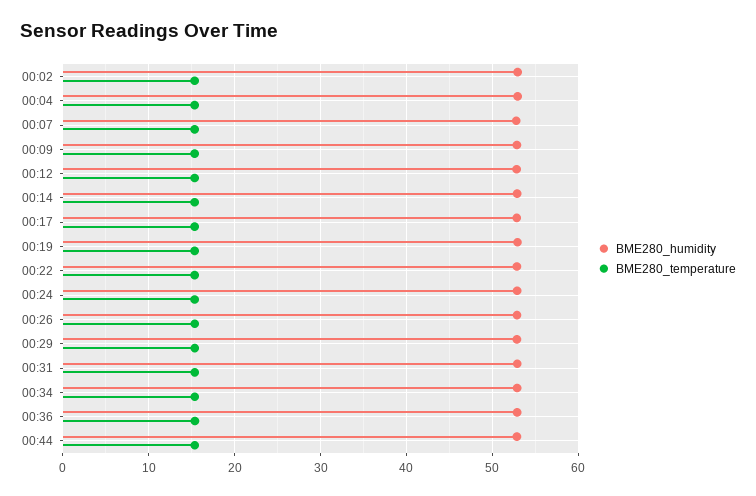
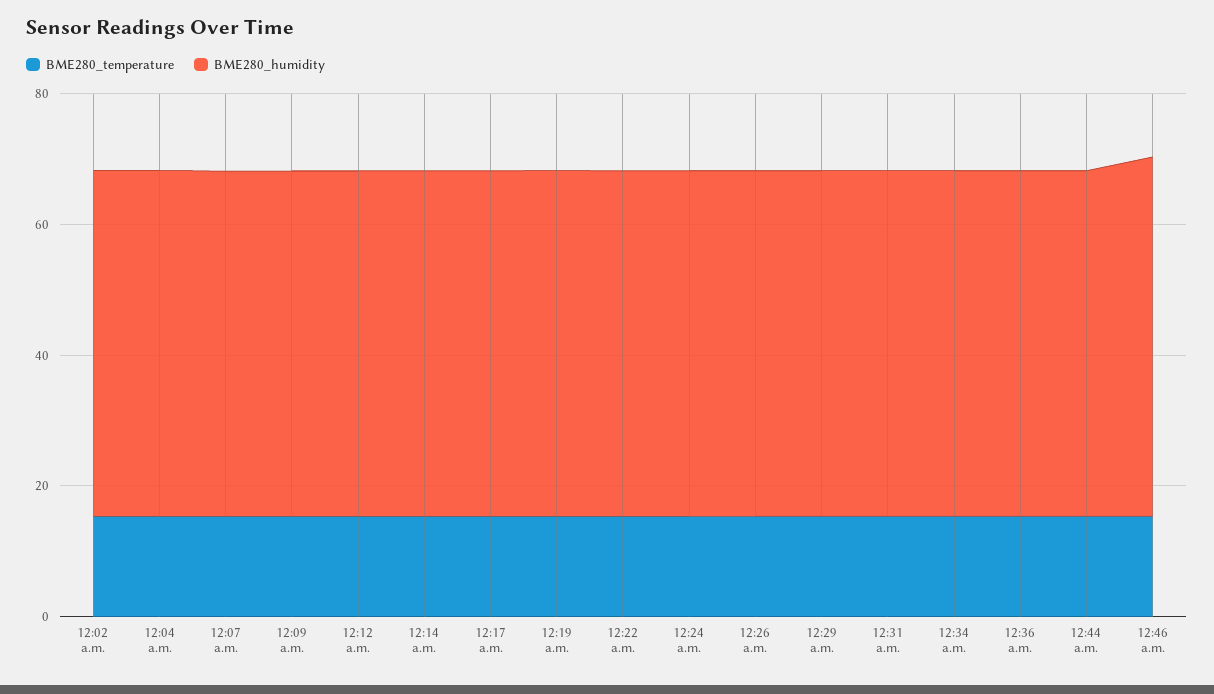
BME280_temperature, 12:46 a.m.: none -> 15
BME280_humidity, 12:46 a.m.: none -> 55

